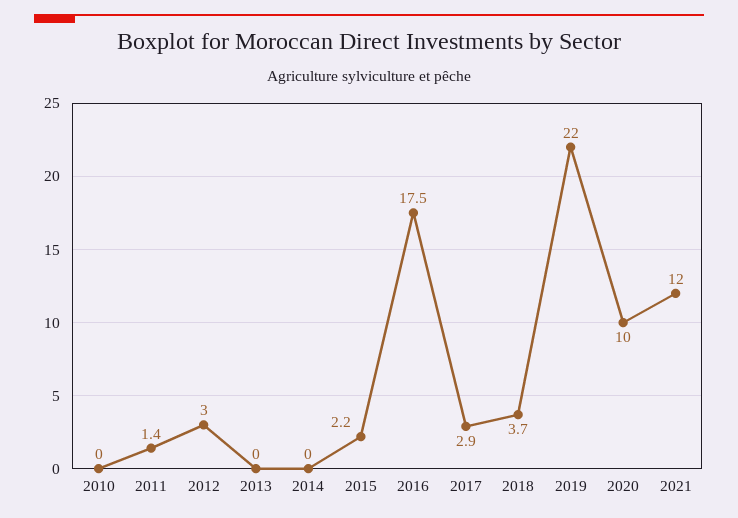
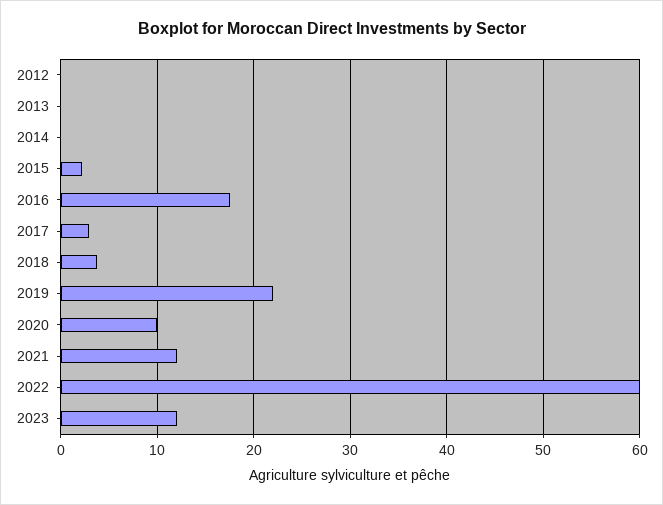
2010: 0 -> none
2011: 1.4 -> none
2012: 3 -> 0
2022: none -> 60
2023: none -> 12

